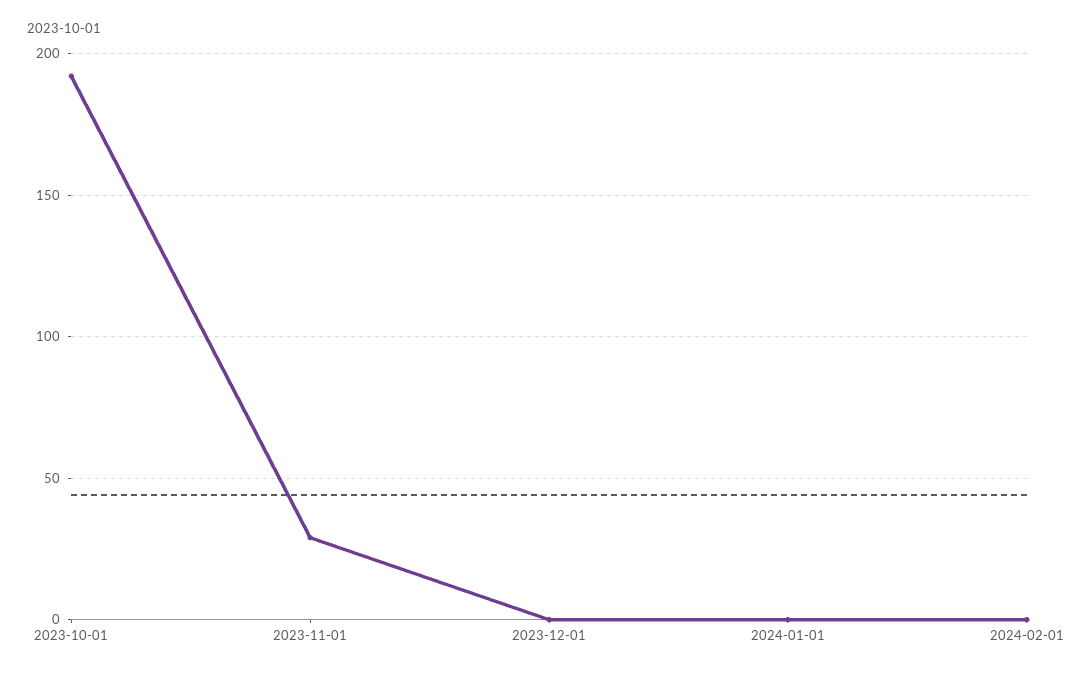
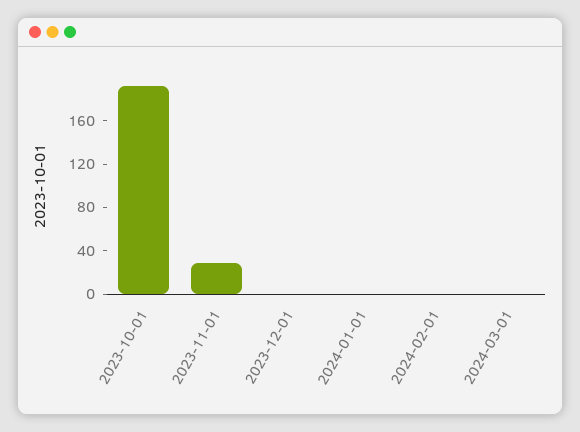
2024-03-01: none -> 0

